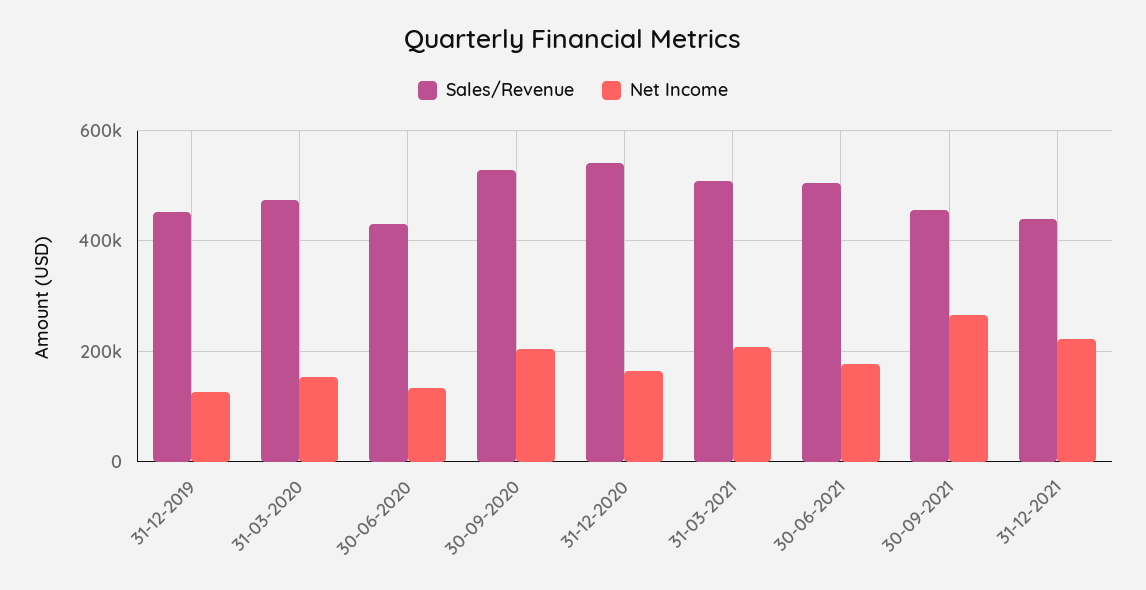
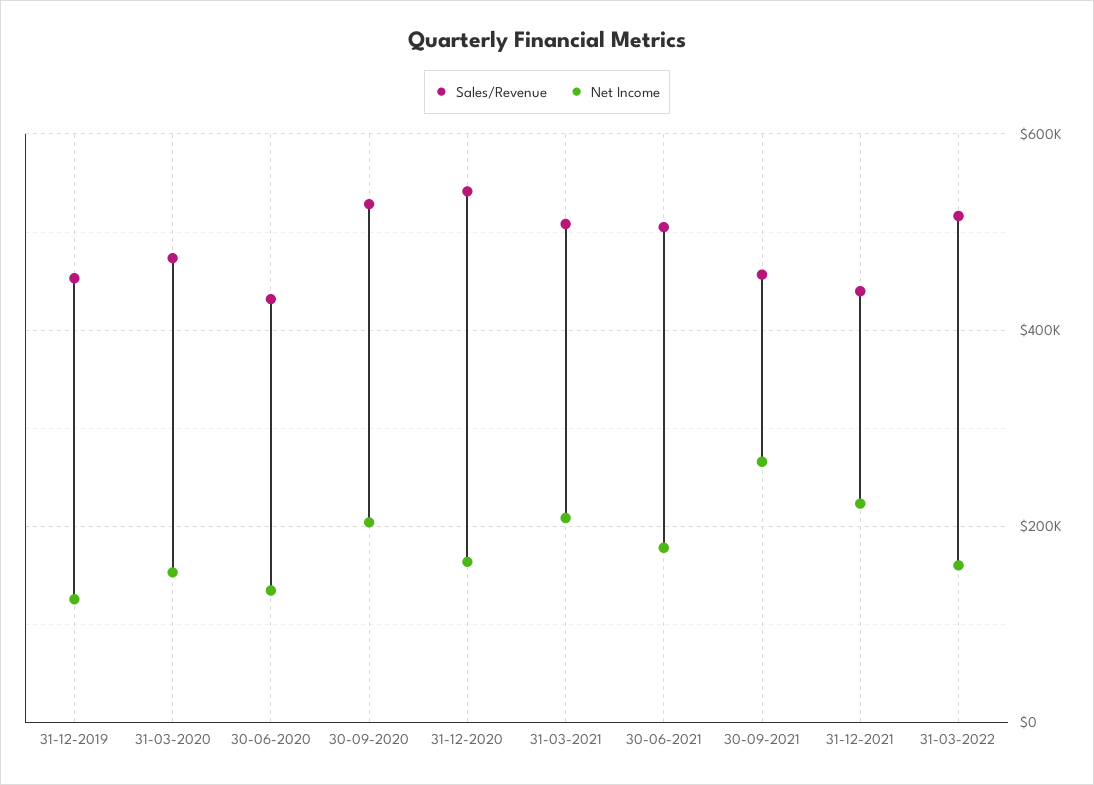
Sales/Revenue, 31-03-2022: none -> 520000
Net Income, 31-03-2022: none -> 160000

